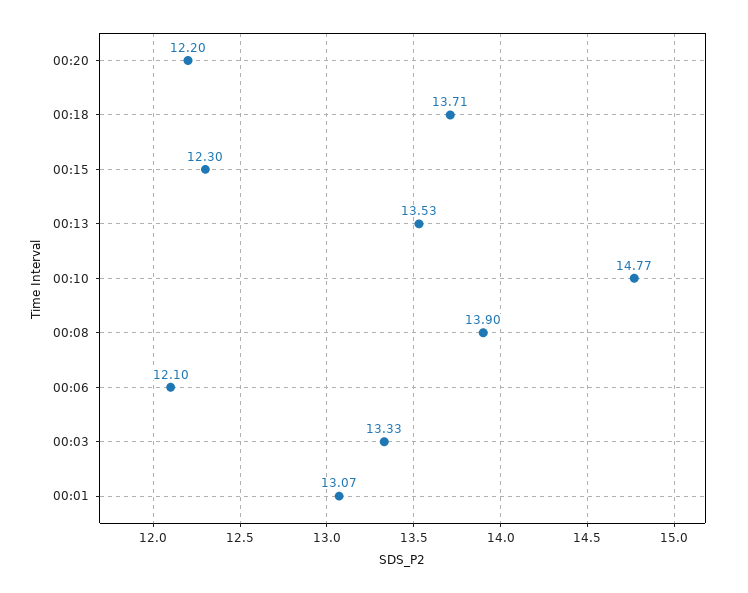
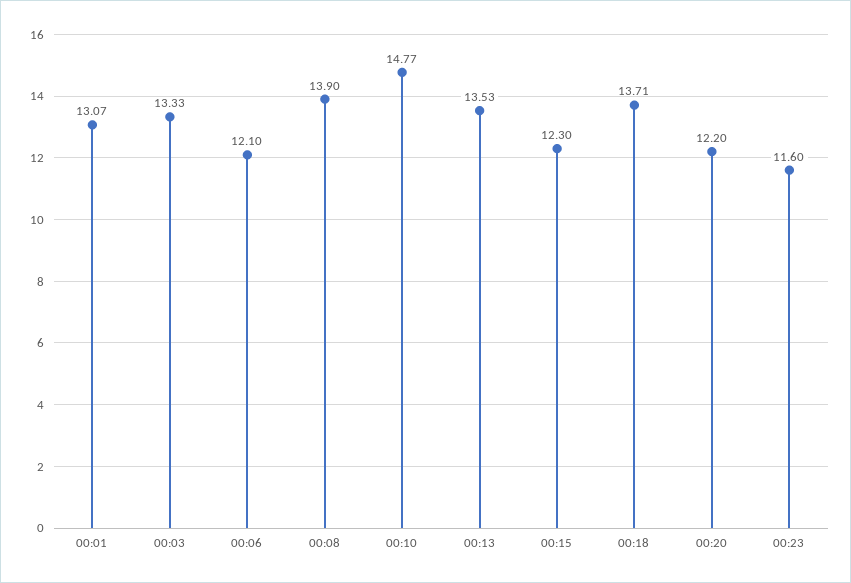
00:23: none -> 11.6

